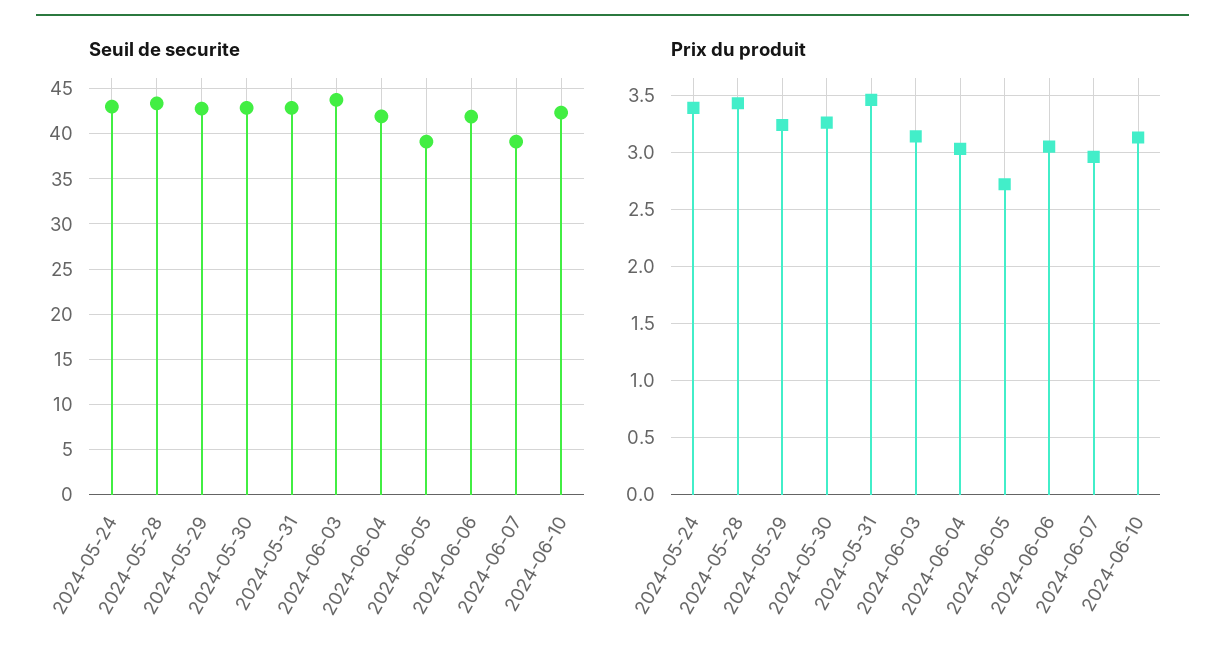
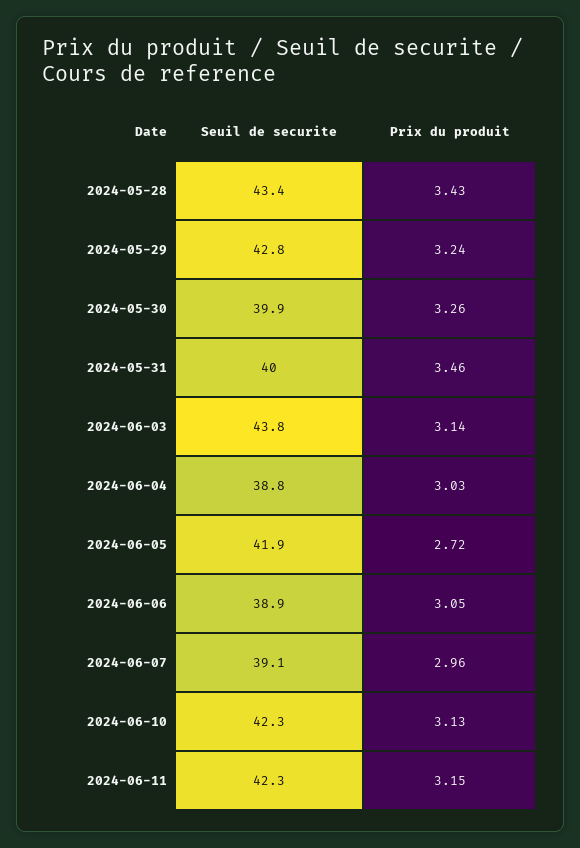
Seuil de securite, 2024-05-24: 43 -> none
Seuil de securite, 2024-05-30: 43 -> 39.9
Seuil de securite, 2024-05-31: 43 -> 40
Seuil de securite, 2024-06-04: 42 -> 38.8
Seuil de securite, 2024-06-05: 39 -> 41.9
Seuil de securite, 2024-06-06: 42 -> 38.9
Prix du produit, 2024-05-24: 3.4 -> none
Seuil de securite, 2024-06-11: none -> 42.3
Prix du produit, 2024-06-11: none -> 3.15

